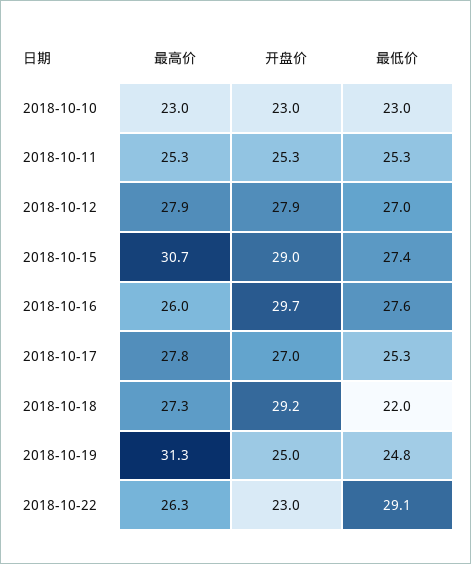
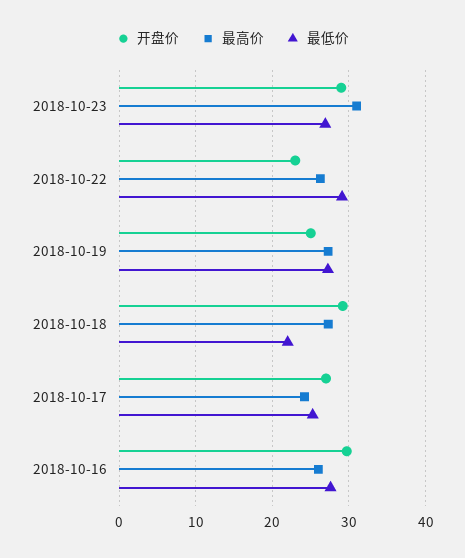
最高价, 2018-10-10: 23 -> none
开盘价, 2018-10-10: 23 -> none
最低价, 2018-10-10: 23 -> none
最高价, 2018-10-11: 25.3 -> none
开盘价, 2018-10-11: 25.3 -> none
最低价, 2018-10-11: 25.3 -> none
最高价, 2018-10-12: 27.9 -> none
开盘价, 2018-10-12: 27.9 -> none
最低价, 2018-10-12: 27 -> none
最高价, 2018-10-15: 30.7 -> none
开盘价, 2018-10-15: 29 -> none
最低价, 2018-10-15: 27.4 -> none
最高价, 2018-10-17: 27.8 -> 24
最高价, 2018-10-19: 31.3 -> 27
最低价, 2018-10-19: 24.8 -> 27
开盘价, 2018-10-23: none -> 29
最高价, 2018-10-23: none -> 31
最低价, 2018-10-23: none -> 27

